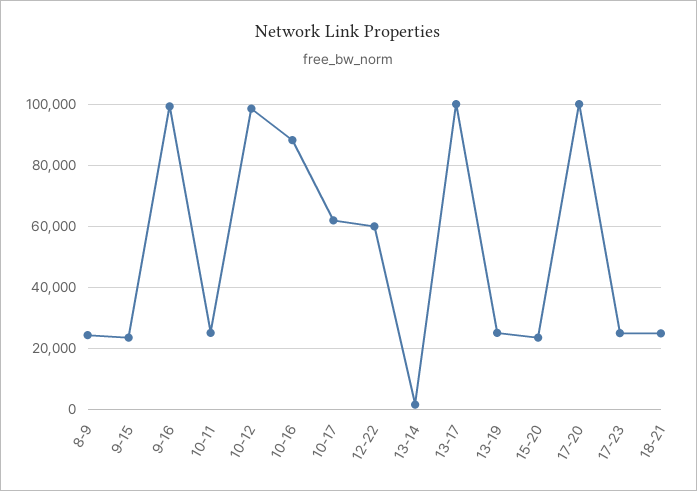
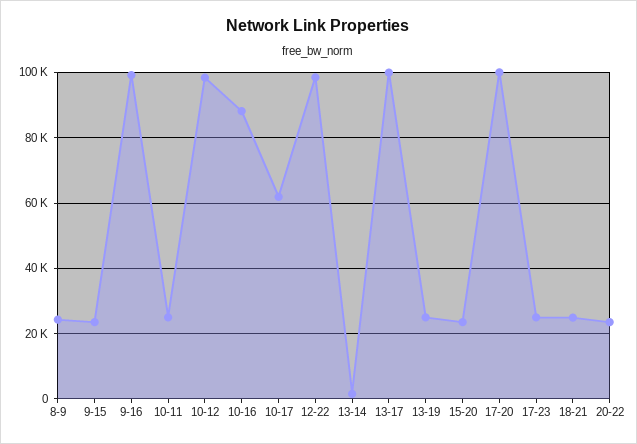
12-22: 60000 -> 98000
20-22: none -> 24000

